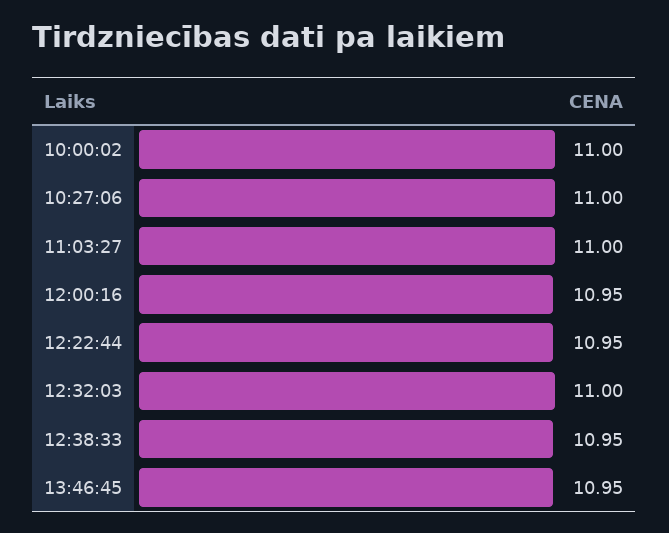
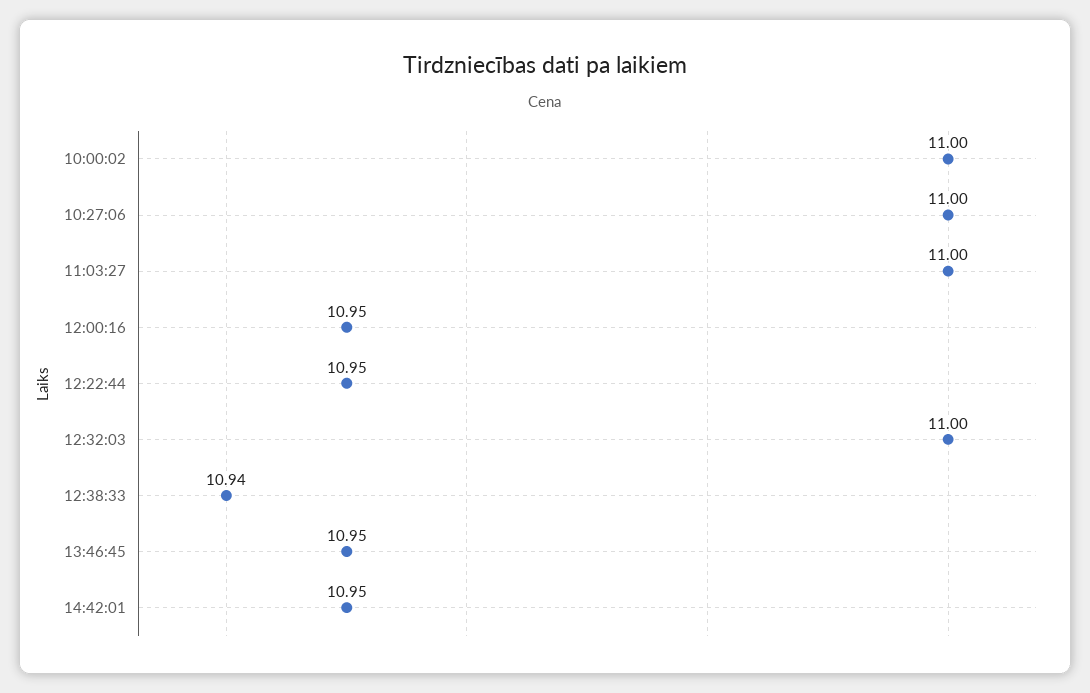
12:38:33: 10.95 -> 10.94
14:42:01: none -> 10.95

